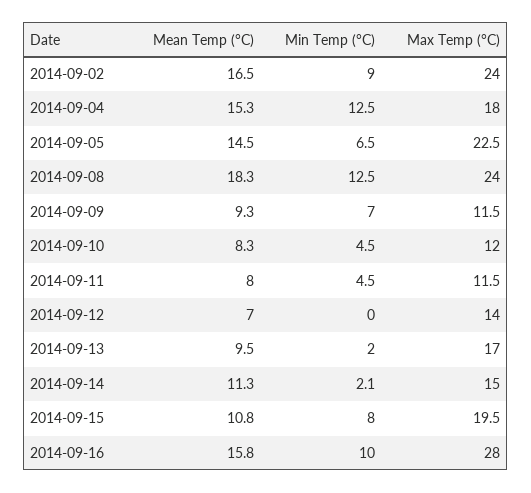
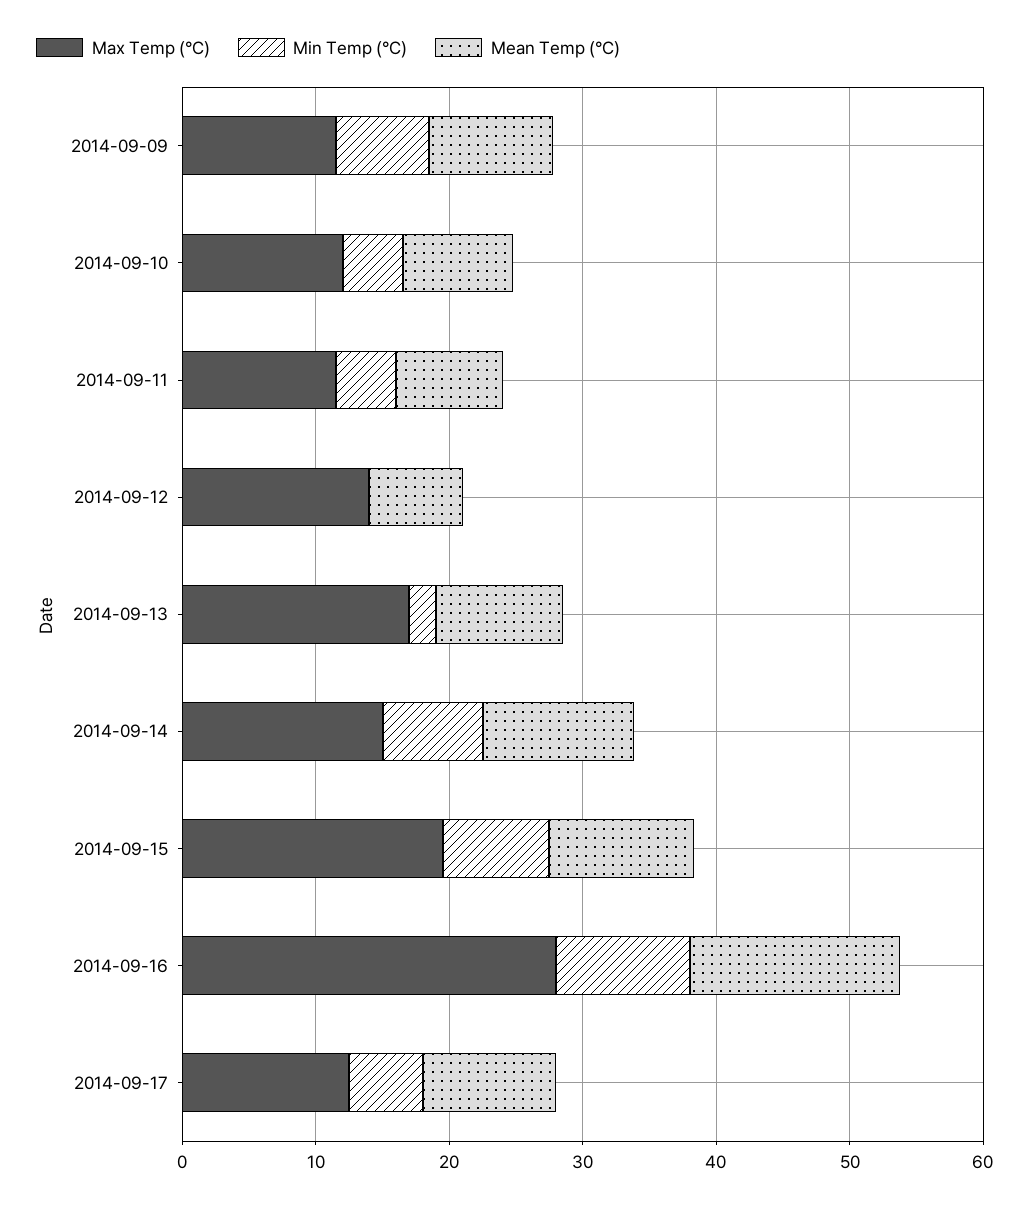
Mean Temp (°C), 2014-09-02: 16.5 -> none
Min Temp (°C), 2014-09-02: 9 -> none
Max Temp (°C), 2014-09-02: 24 -> none
Mean Temp (°C), 2014-09-04: 15.3 -> none
Min Temp (°C), 2014-09-04: 12.5 -> none
Max Temp (°C), 2014-09-04: 18 -> none
Mean Temp (°C), 2014-09-05: 14.5 -> none
Min Temp (°C), 2014-09-05: 6.5 -> none
Max Temp (°C), 2014-09-05: 22.5 -> none
Mean Temp (°C), 2014-09-08: 18.3 -> none
Min Temp (°C), 2014-09-08: 12.5 -> none
Max Temp (°C), 2014-09-08: 24 -> none
Min Temp (°C), 2014-09-14: 2.1 -> 8
Max Temp (°C), 2014-09-17: none -> 12
Min Temp (°C), 2014-09-17: none -> 6
Mean Temp (°C), 2014-09-17: none -> 10

